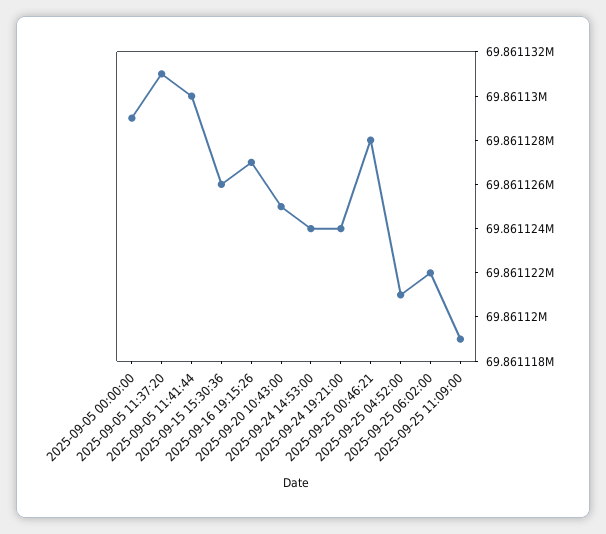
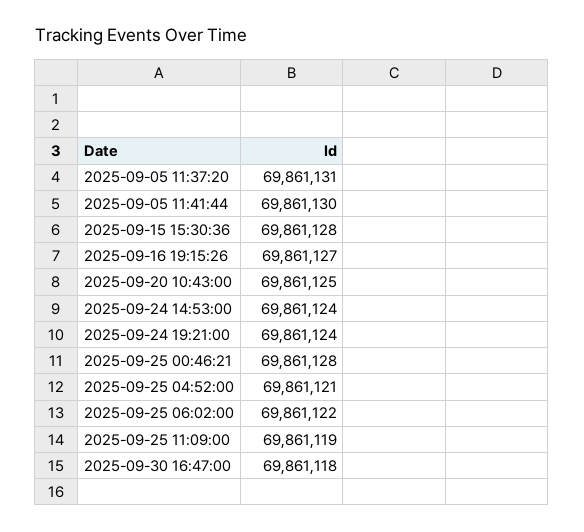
2025-09-05 00:00:00: 69861129 -> none
2025-09-15 15:30:36: 69861126 -> 69861128
2025-09-30 16:47:00: none -> 69861118

